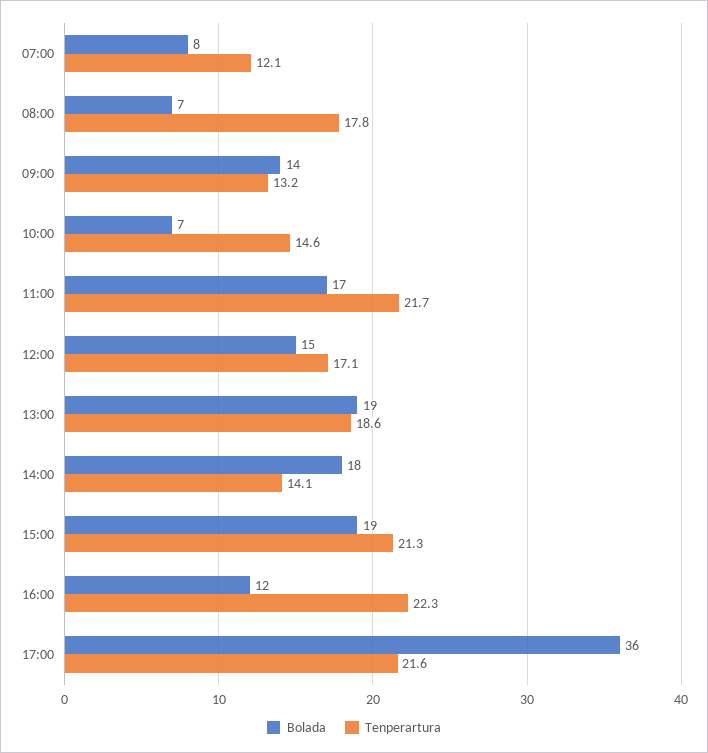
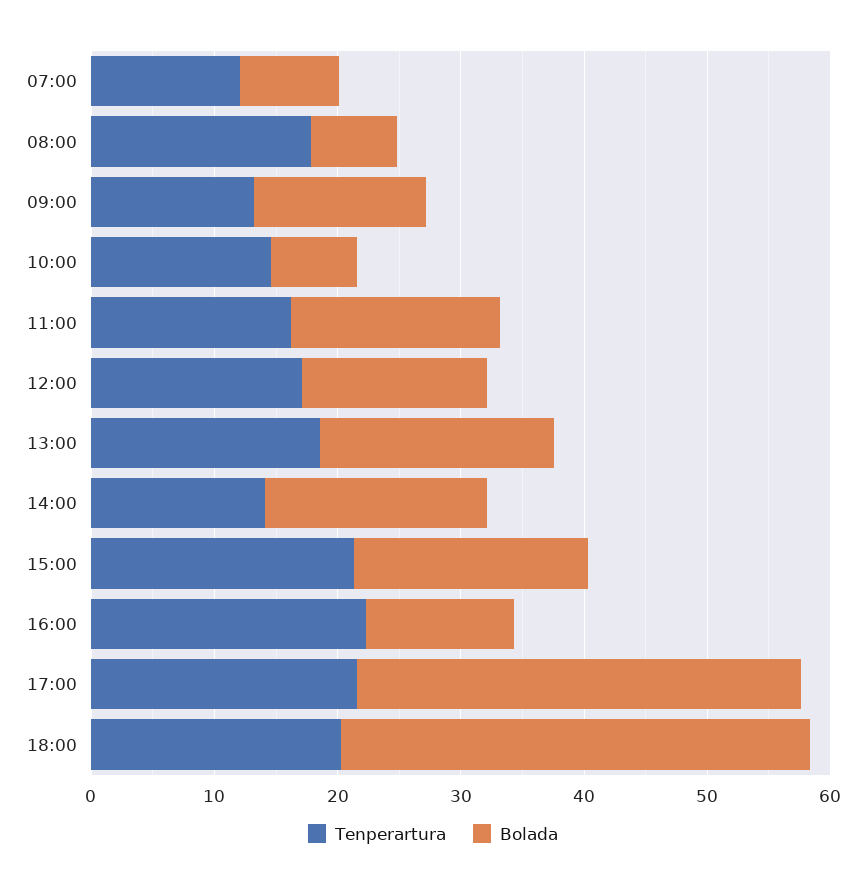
Tenperartura, 11:00: 21.7 -> 16
Tenperartura, 18:00: none -> 20
Bolada, 18:00: none -> 38

